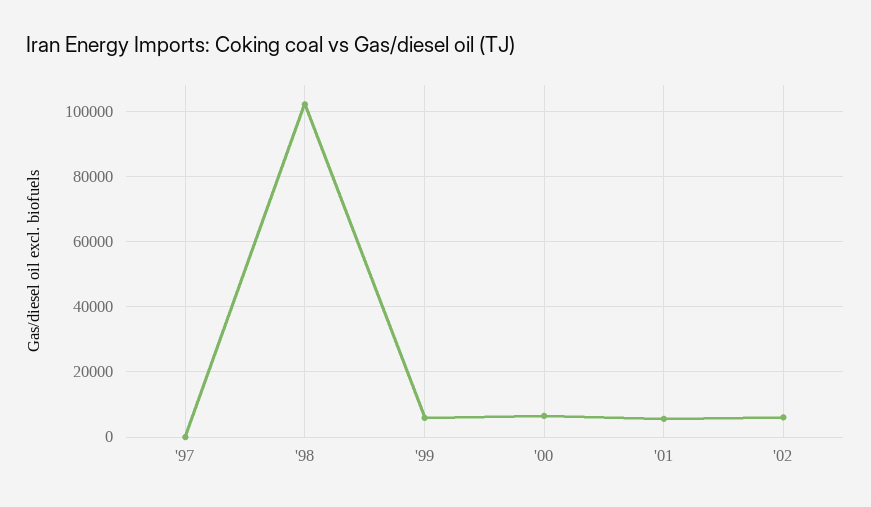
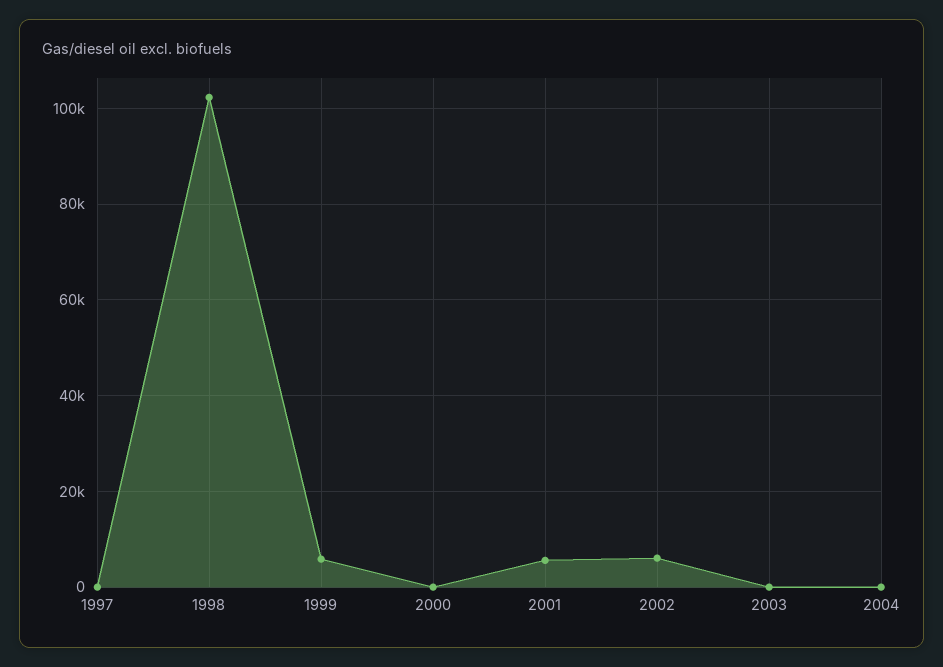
'00: 6000 -> 0
2003: none -> 0
2004: none -> 0

